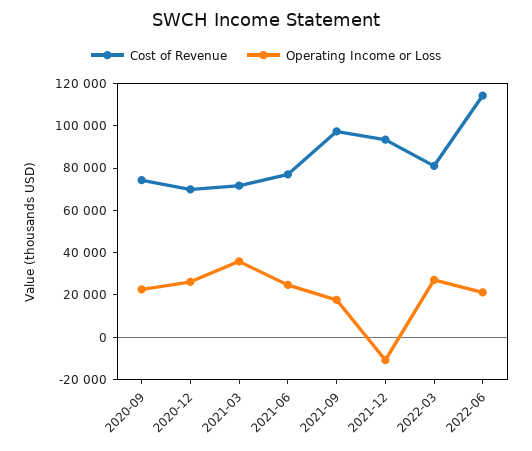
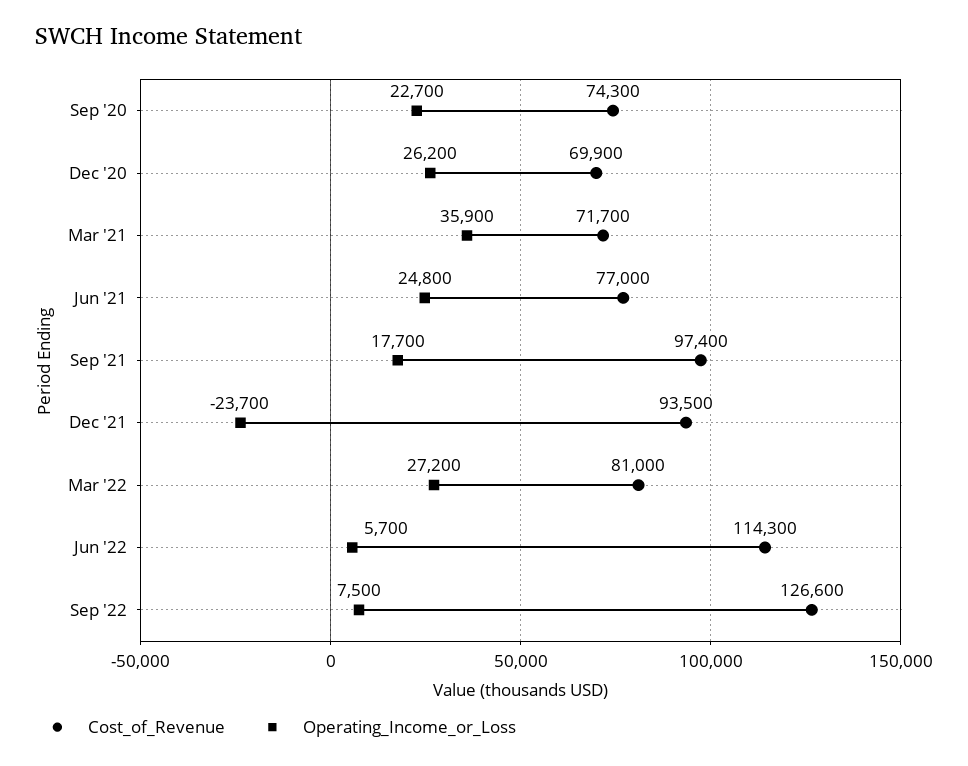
Operating Income or Loss, 2021-12: -10000 -> -23700
Operating Income or Loss, 2022-06: 20000 -> 5700
Cost of Revenue, Sep '22: none -> 126600
Operating Income or Loss, Sep '22: none -> 7500

